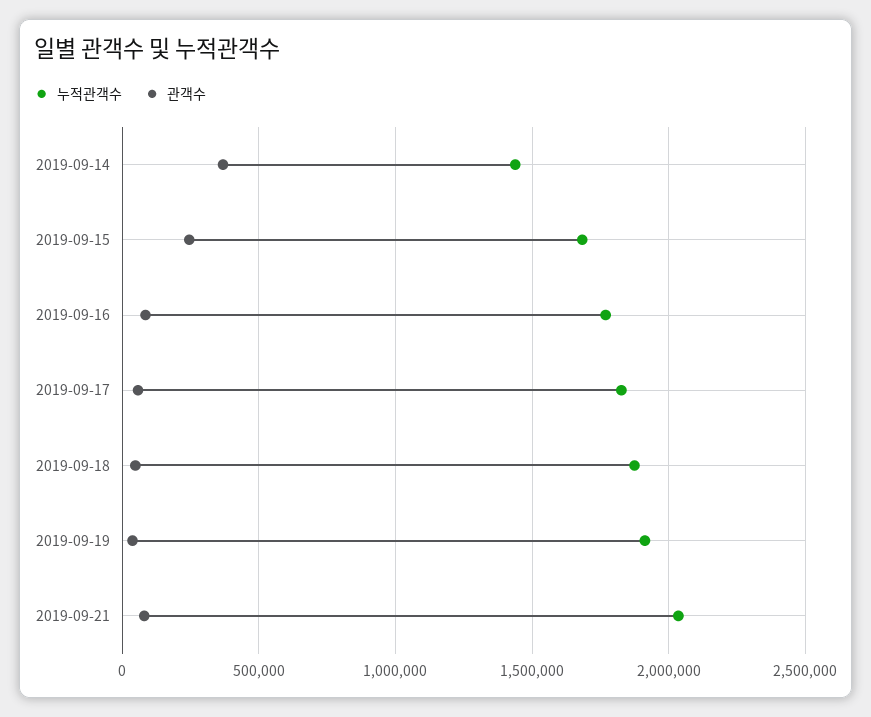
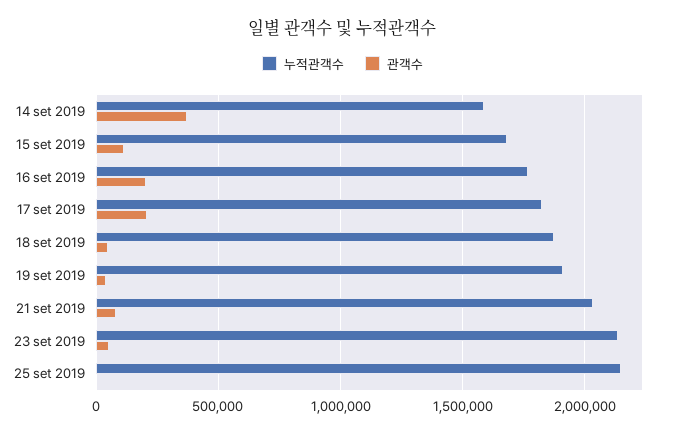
누적관객수, 2019-09-14: 1450000 -> 1600000
관객수, 2019-09-15: 250000 -> 100000
관객수, 2019-09-16: 100000 -> 200000
관객수, 2019-09-17: 50000 -> 200000
누적관객수, 23 set 2019: none -> 2150000
관객수, 23 set 2019: none -> 50000
누적관객수, 25 set 2019: none -> 2150000
관객수, 25 set 2019: none -> 0

